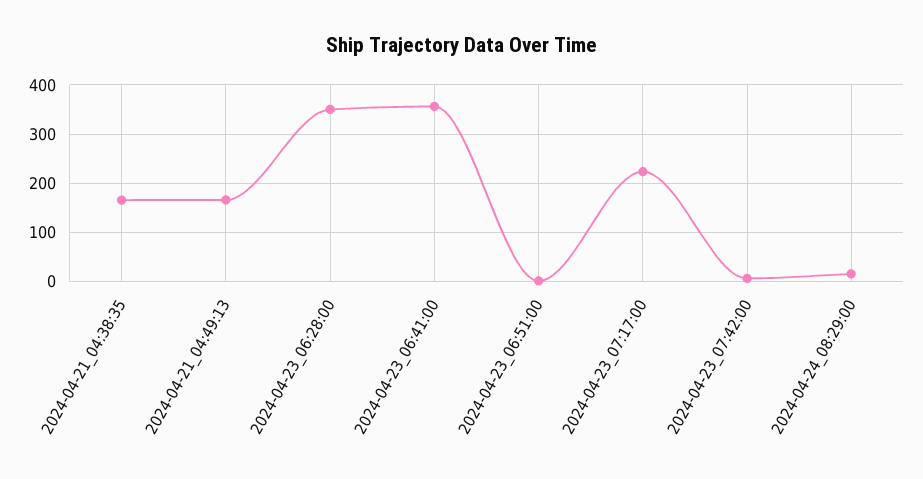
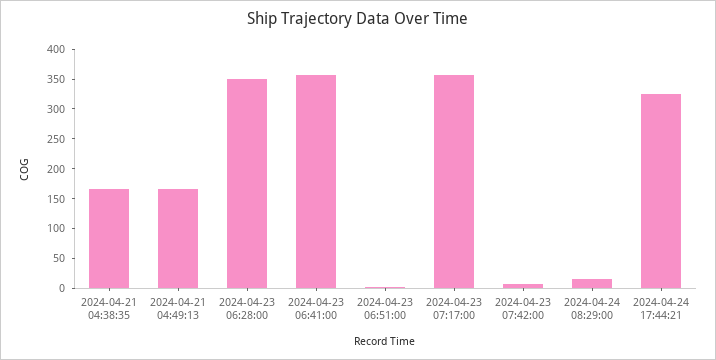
2024-04-23_07:17:00: 220 -> 350
2024-04-24 17:44:21: none -> 325

